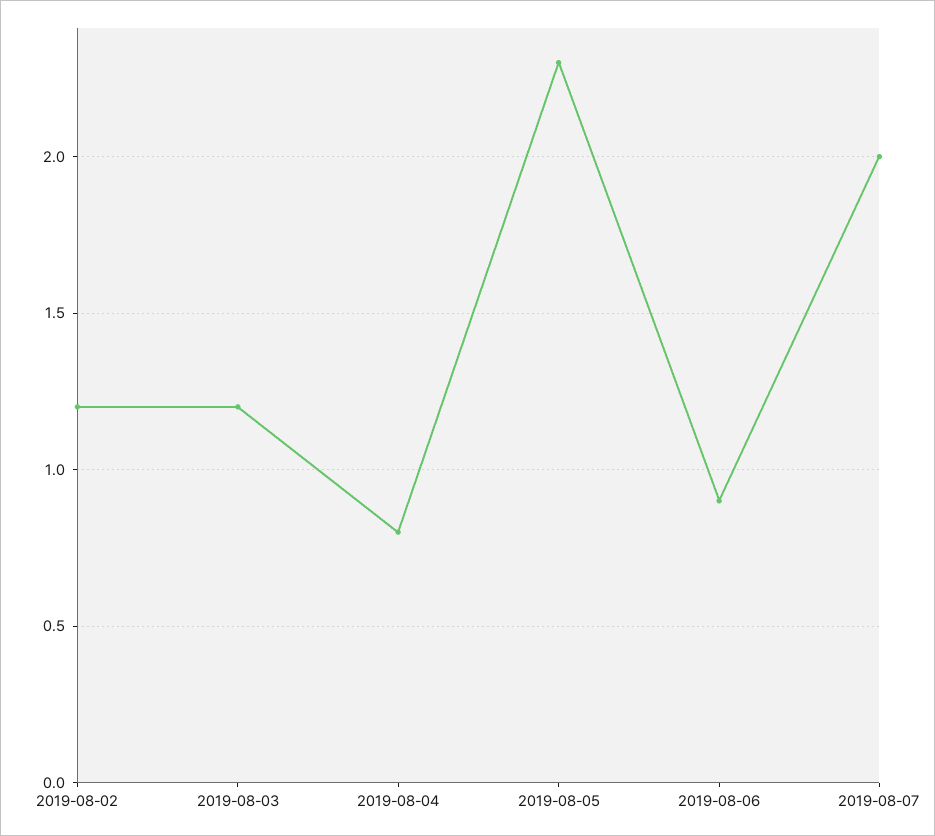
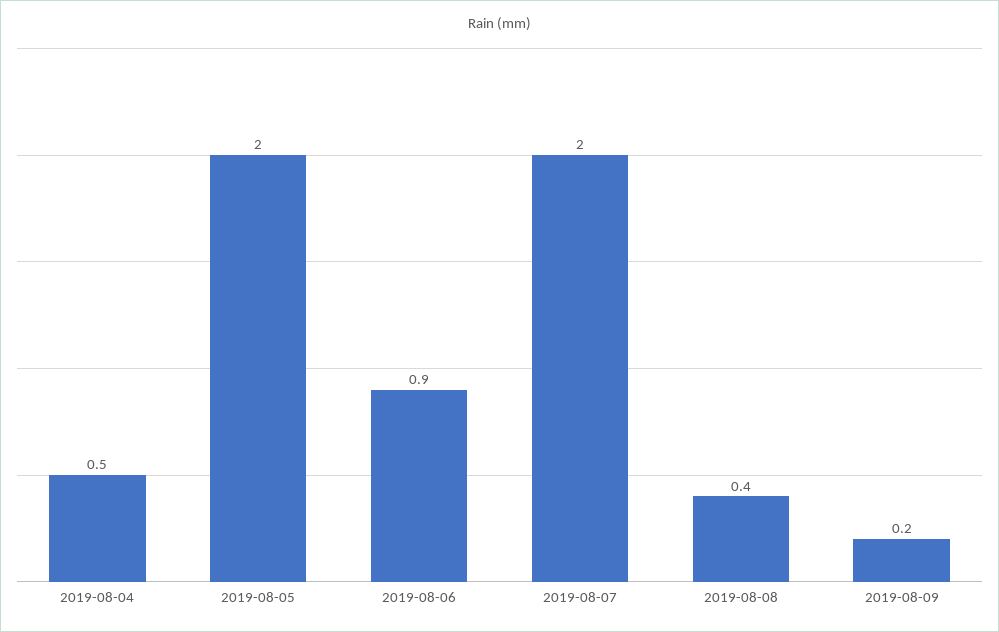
2019-08-02: 1.2 -> none
2019-08-03: 1.2 -> none
2019-08-04: 0.8 -> 0.5
2019-08-05: 2.3 -> 2
2019-08-08: none -> 0.4
2019-08-09: none -> 0.2

